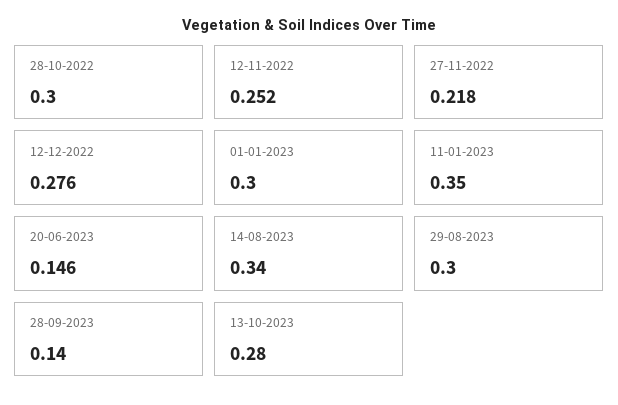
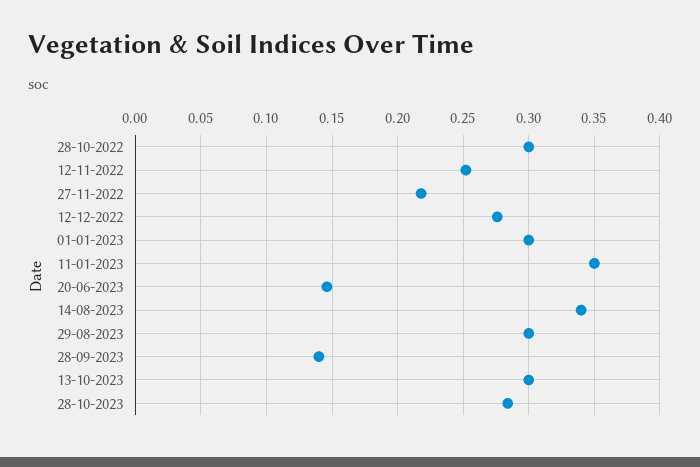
13-10-2023: 0.28 -> 0.3
28-10-2023: none -> 0.285

